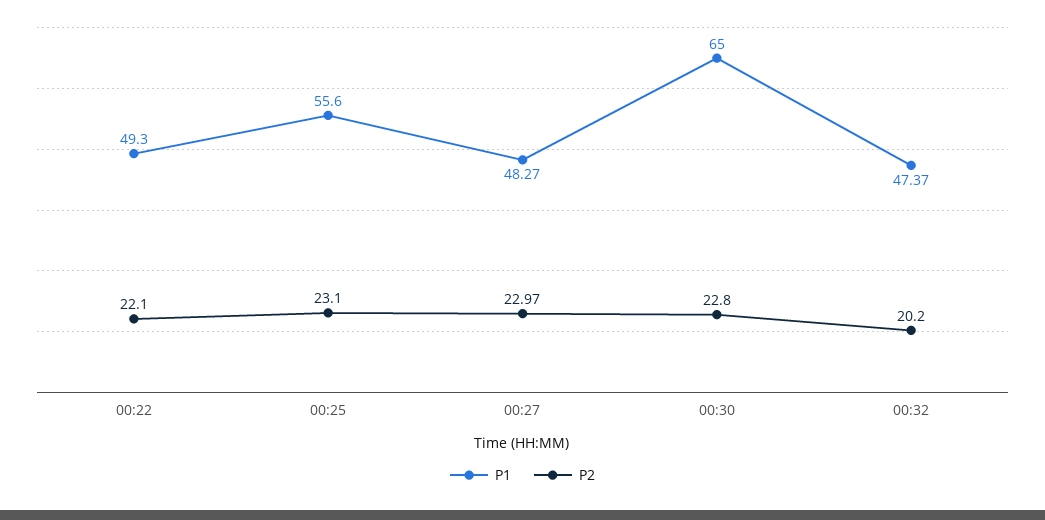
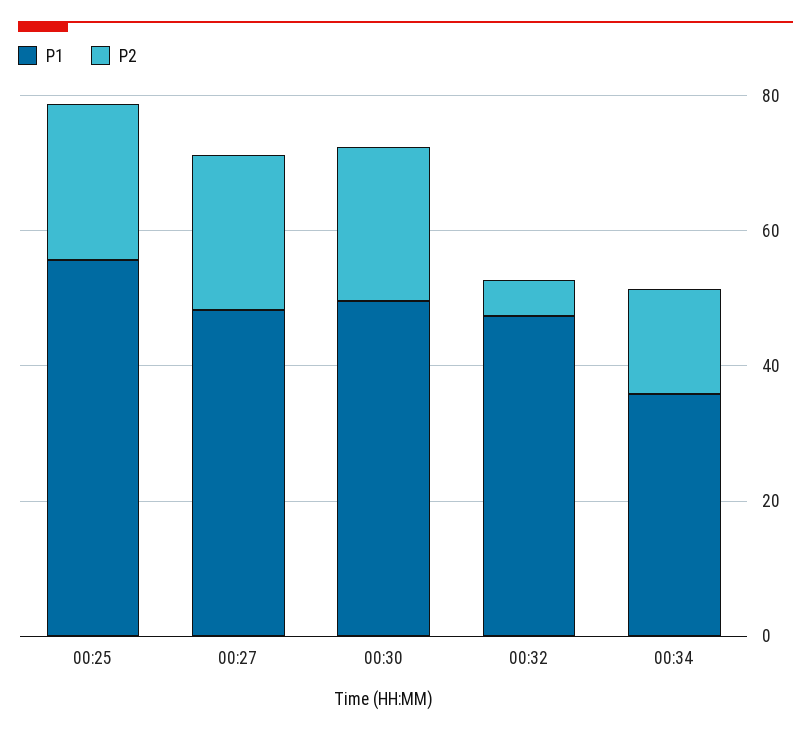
P1, 00:22: 49.3 -> none
P2, 00:22: 22.1 -> none
P1, 00:30: 65 -> 50
P2, 00:32: 20.2 -> 5
P1, 00:34: none -> 35
P2, 00:34: none -> 15

